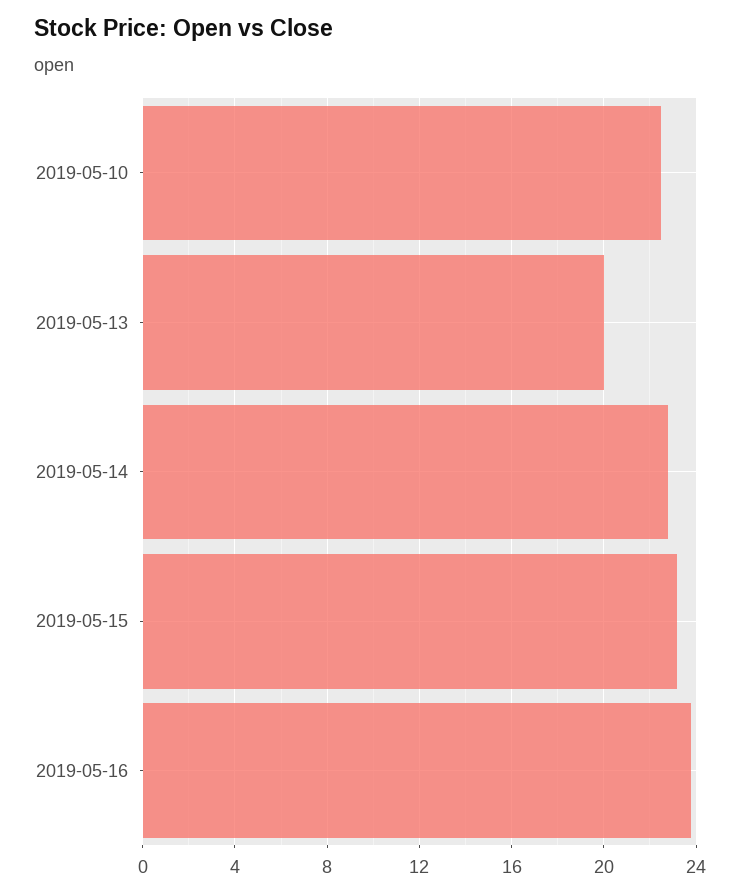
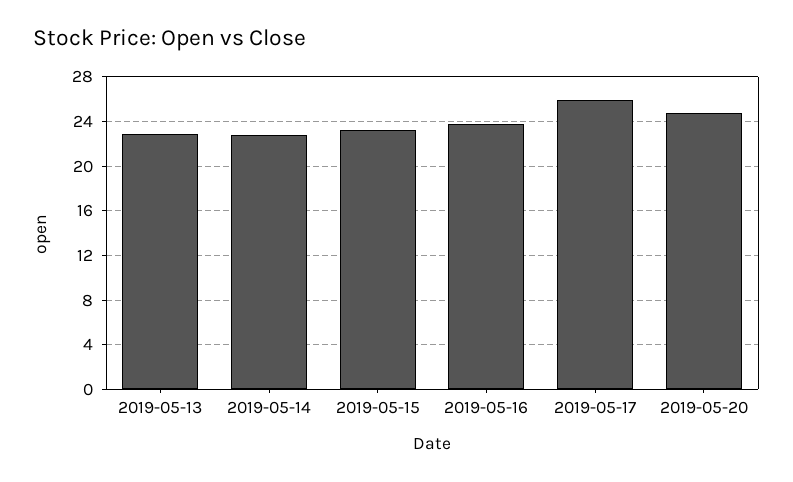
2019-05-10: 22.5 -> none
2019-05-13: 20 -> 23
2019-05-17: none -> 26
2019-05-20: none -> 25

